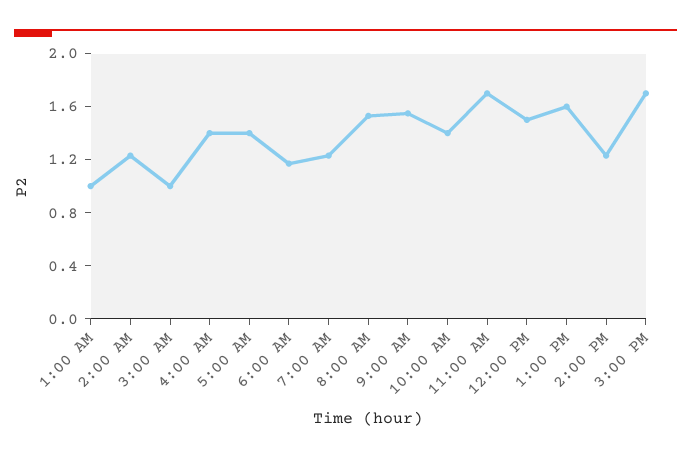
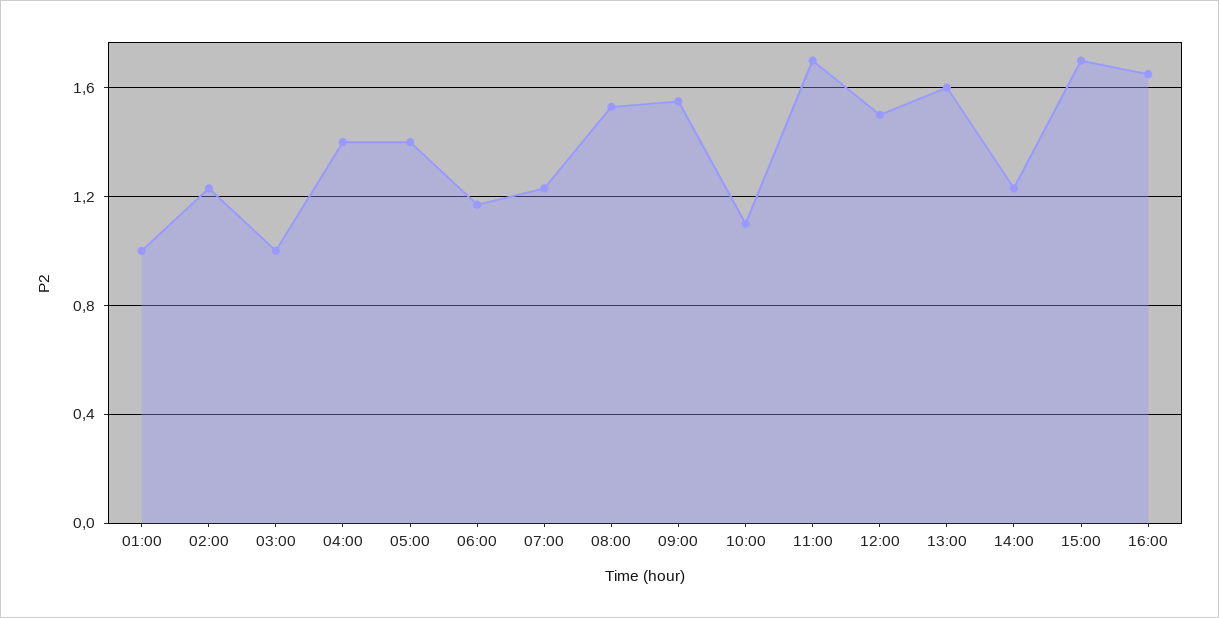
10:00 AM: 1.4 -> 1.1
16:00: none -> 1.65

